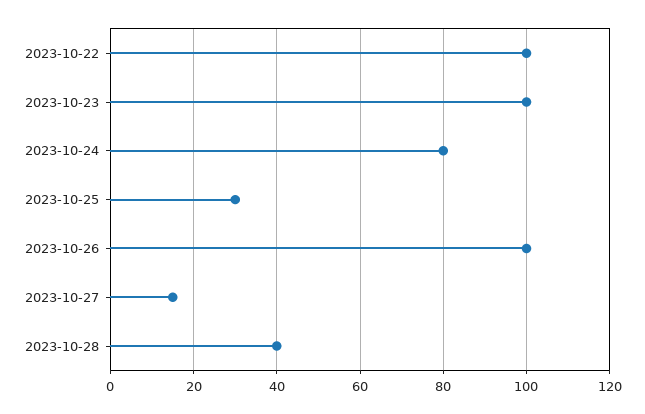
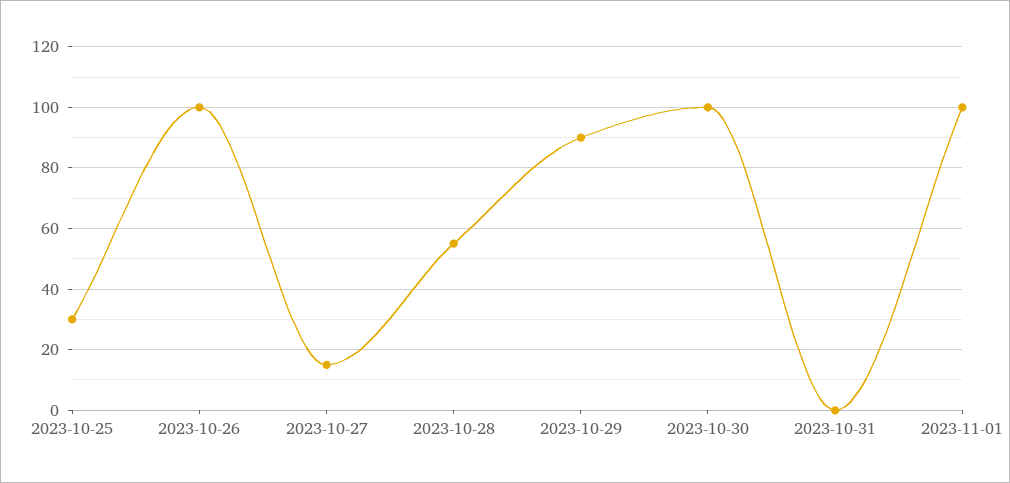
2023-10-22: 100 -> none
2023-10-23: 100 -> none
2023-10-24: 80 -> none
2023-10-28: 40 -> 55
2023-10-29: none -> 90
2023-10-30: none -> 100
2023-10-31: none -> 0
2023-11-01: none -> 100

